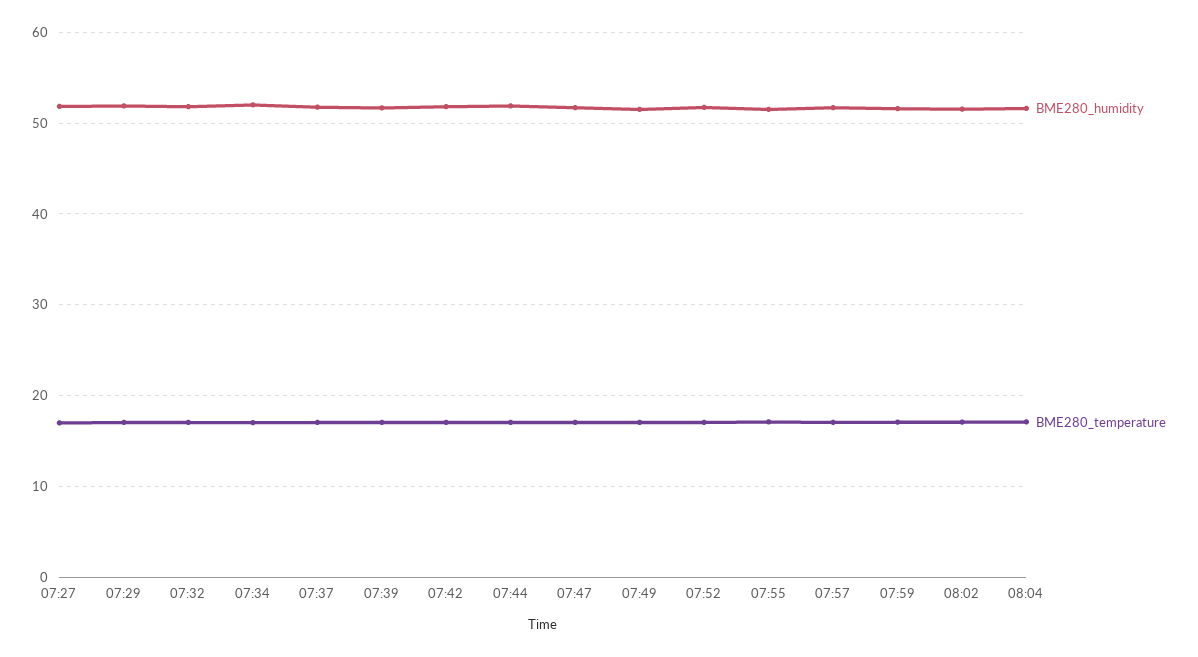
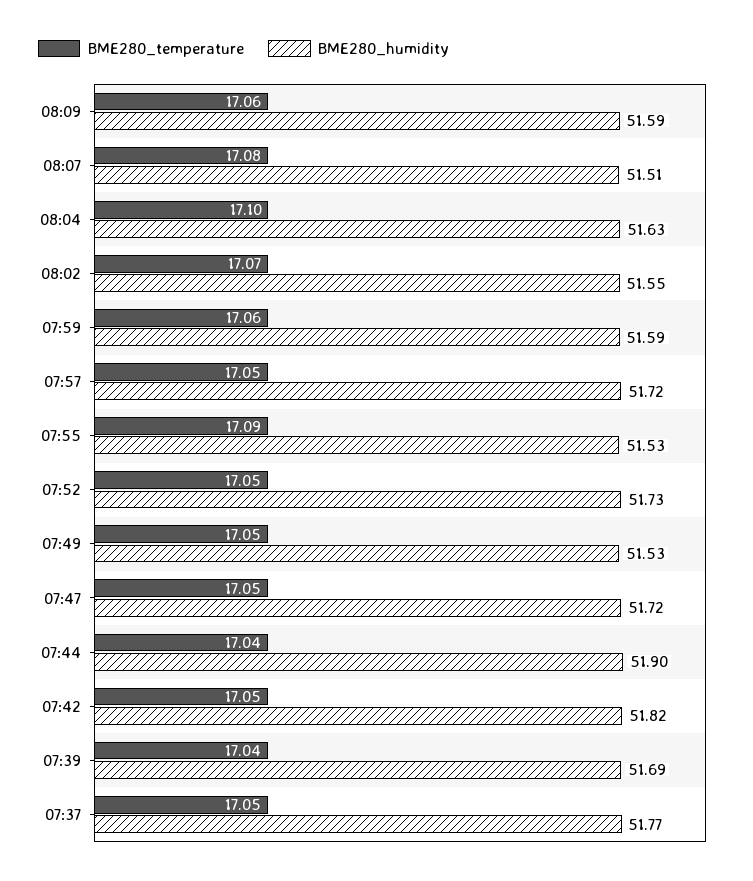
BME280_humidity, 07:27: 52 -> none
BME280_temperature, 07:27: 17 -> none
BME280_humidity, 07:29: 52 -> none
BME280_temperature, 07:29: 17 -> none
BME280_humidity, 07:32: 52 -> none
BME280_temperature, 07:32: 17 -> none
BME280_humidity, 07:34: 52 -> none
BME280_temperature, 07:34: 17 -> none
BME280_temperature, 08:09: none -> 17.06
BME280_humidity, 08:09: none -> 51.59
BME280_temperature, 08:07: none -> 17.08
BME280_humidity, 08:07: none -> 51.51

